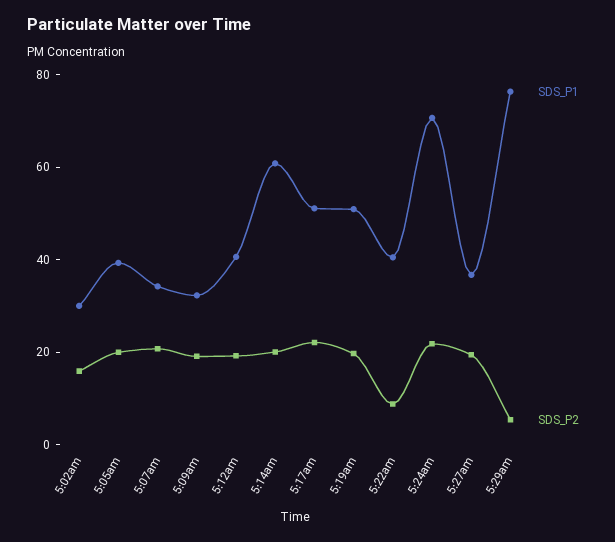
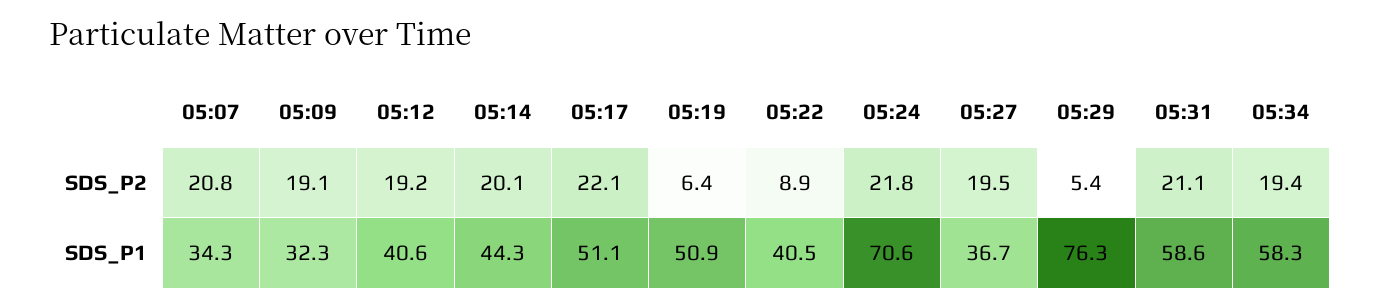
SDS_P1, 5:02am: 30 -> none
SDS_P2, 5:02am: 15 -> none
SDS_P1, 5:05am: 40 -> none
SDS_P2, 5:05am: 20 -> none
SDS_P1, 5:14am: 60 -> 44.3
SDS_P2, 5:19am: 20 -> 6.4
SDS_P2, 05:31: none -> 21.1
SDS_P2, 05:34: none -> 19.4
SDS_P1, 05:31: none -> 58.6
SDS_P1, 05:34: none -> 58.3

